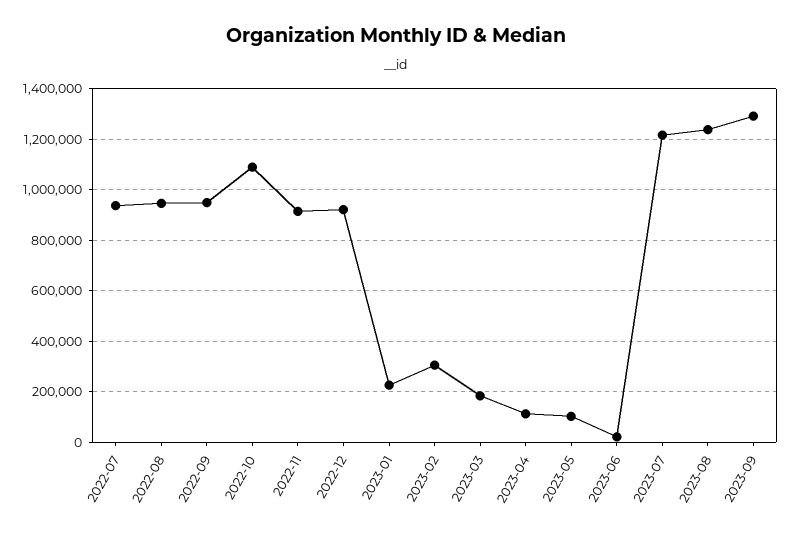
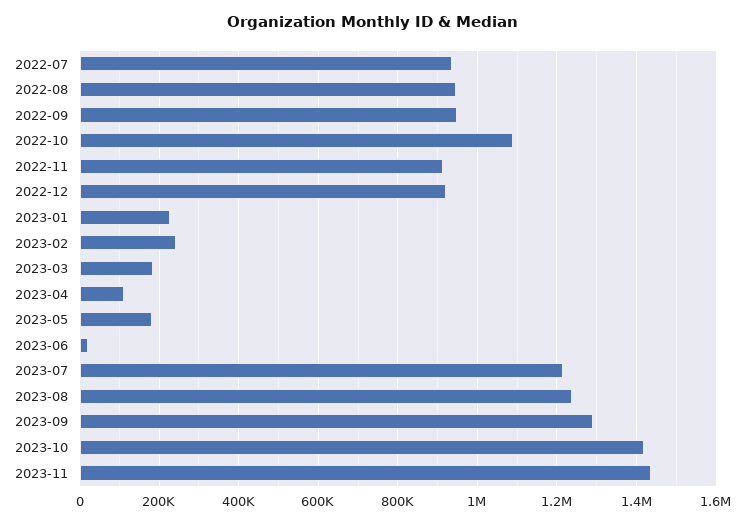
2023-02: 300000 -> 240000
2023-05: 100000 -> 180000
2023-10: none -> 1420000
2023-11: none -> 1440000

